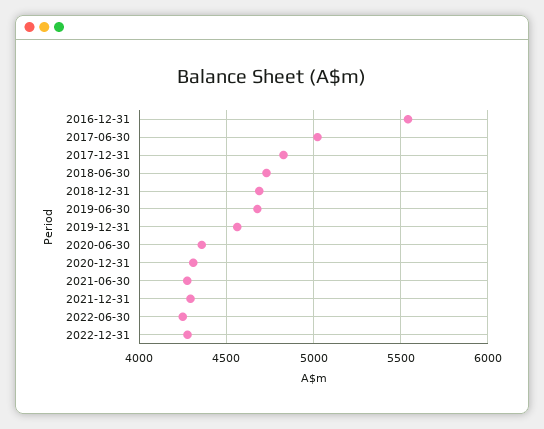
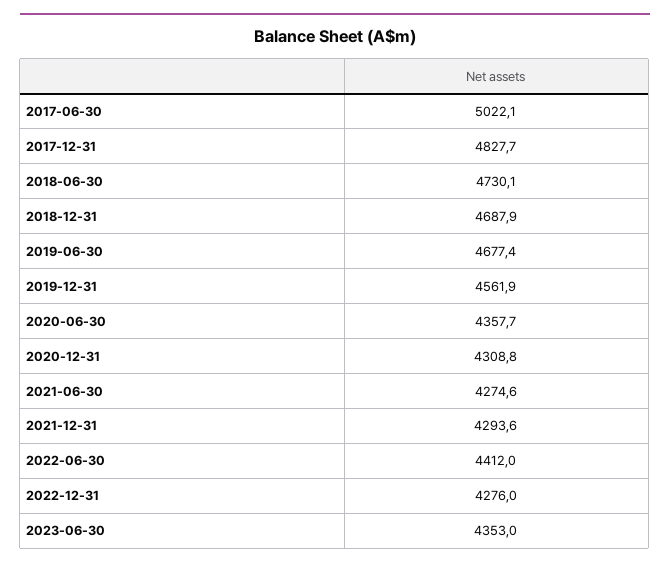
2016-12-31: 5550 -> none
2022-06-30: 4250 -> 4412
2023-06-30: none -> 4353

